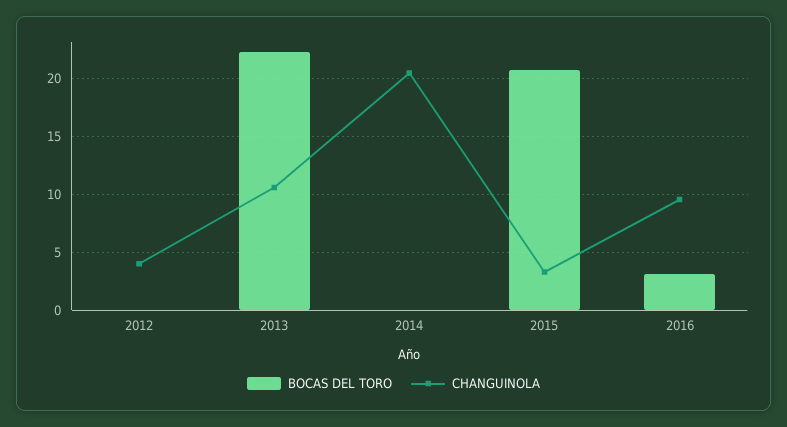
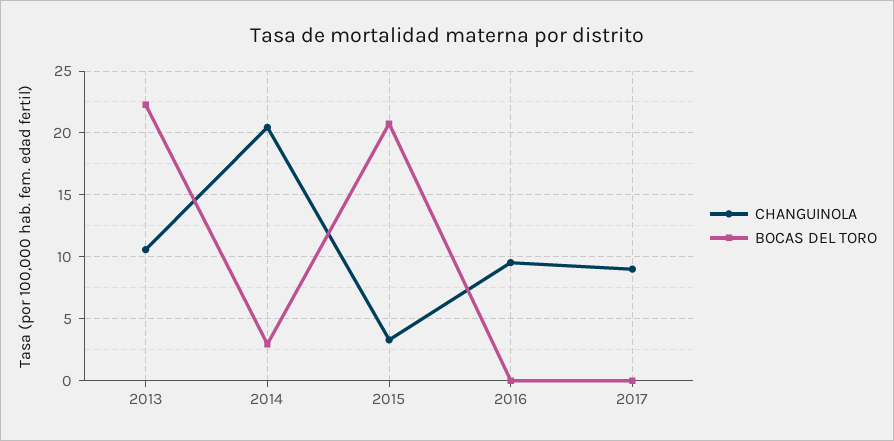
BOCAS DEL TORO, 2012: 0 -> none
CHANGUINOLA, 2012: 4 -> none
BOCAS DEL TORO, 2014: 0 -> 3
BOCAS DEL TORO, 2016: 3 -> 0
CHANGUINOLA, 2017: none -> 9
BOCAS DEL TORO, 2017: none -> 0

